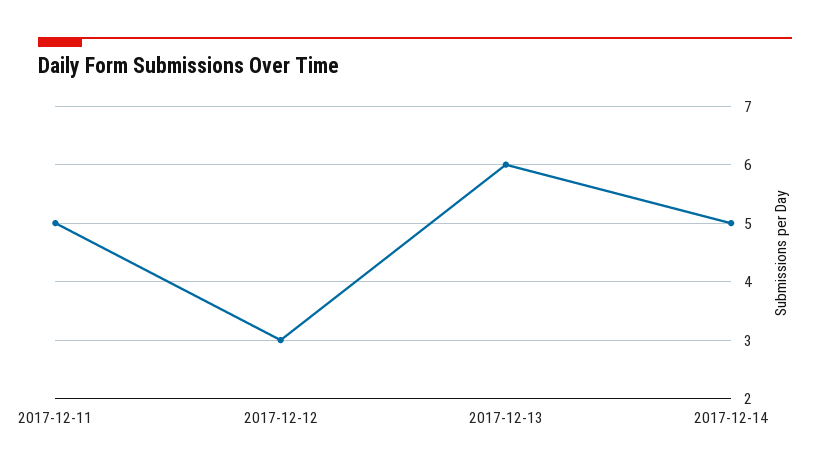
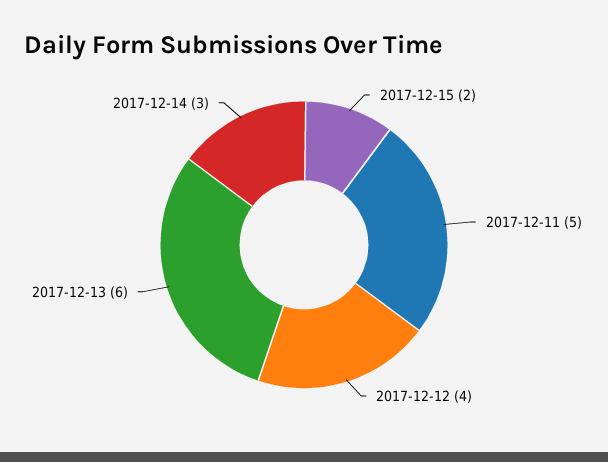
2017-12-12: 3 -> 4
2017-12-14: 5 -> 3
2017-12-15: none -> 2

